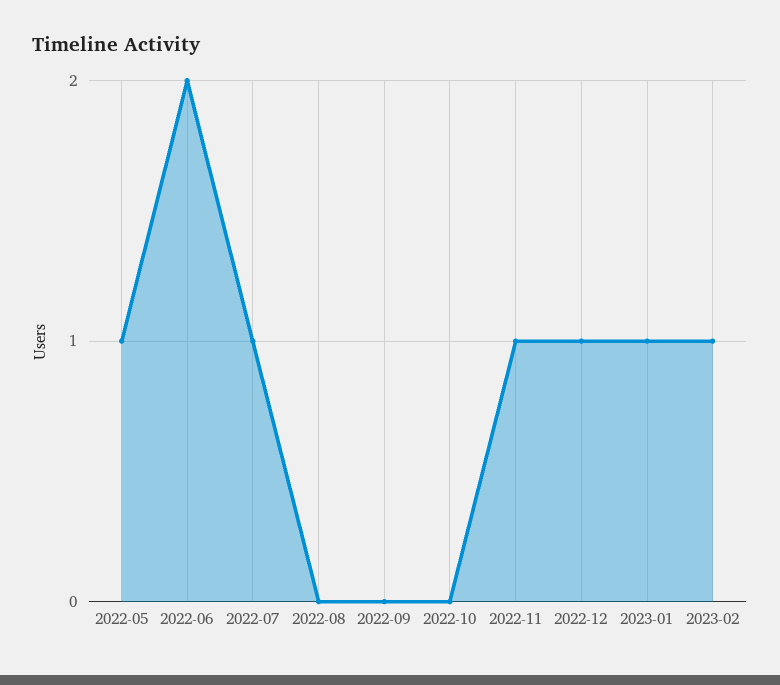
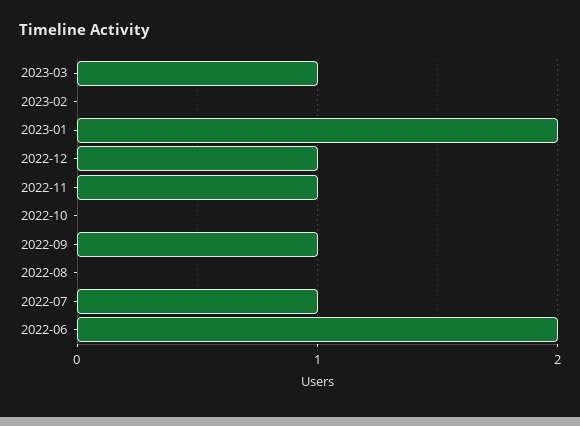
2022-05: 1 -> none
2022-09: 0 -> 1
2023-01: 1 -> 2
2023-02: 1 -> 0
2023-03: none -> 1

